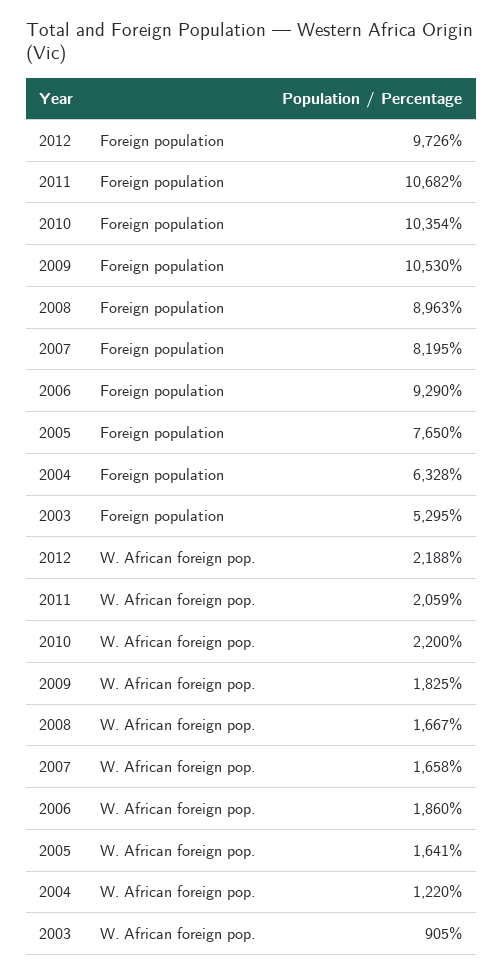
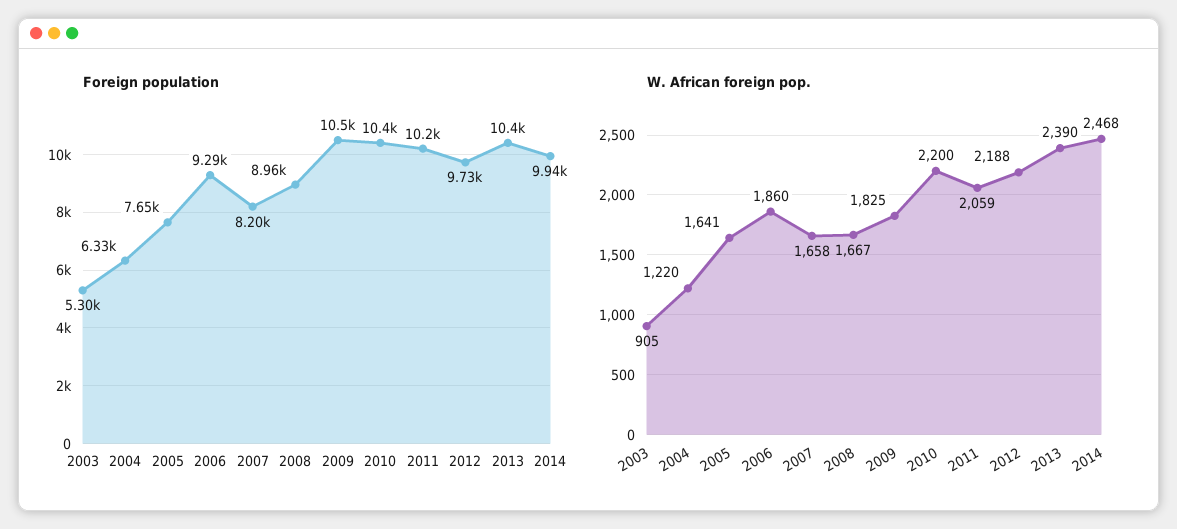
Foreign population, 2011: 10682 -> 10200
Foreign population, 2013: none -> 10400
Foreign population, 2014: none -> 9940
W. African foreign pop., 2013: none -> 2390
W. African foreign pop., 2014: none -> 2468

